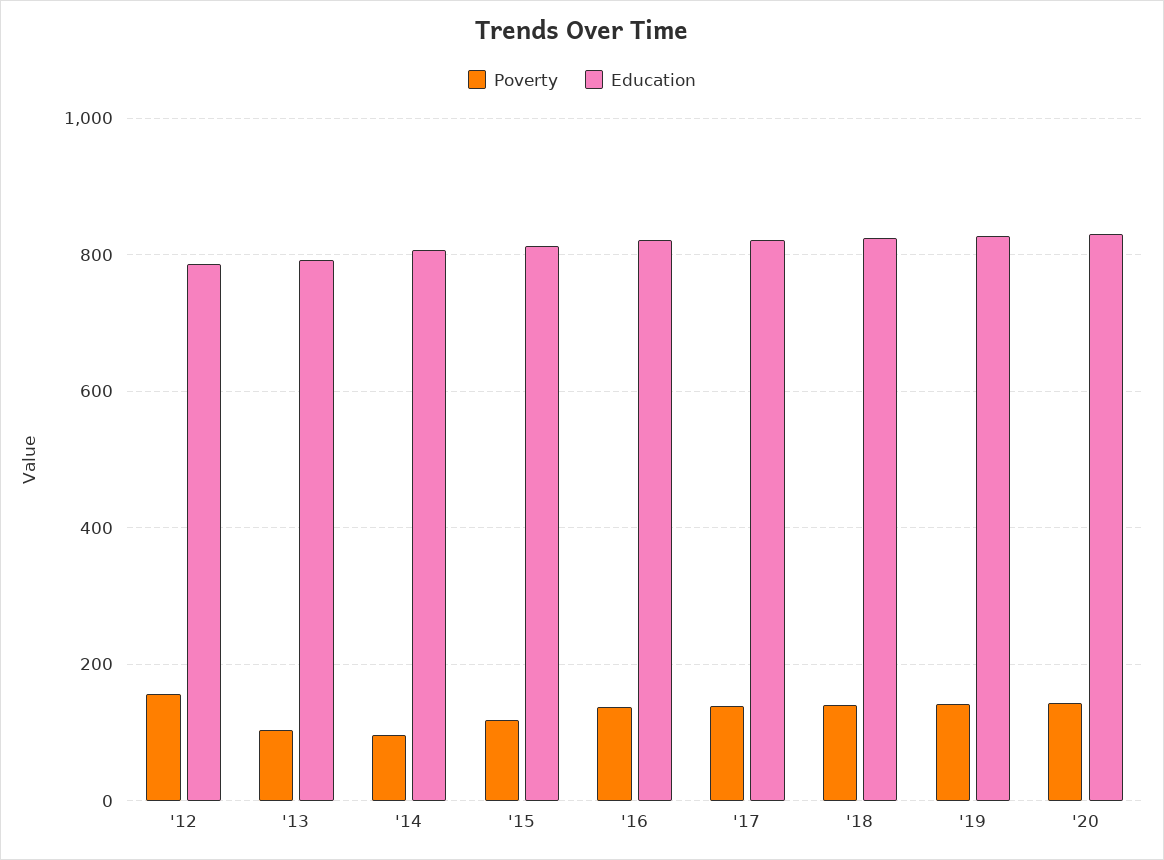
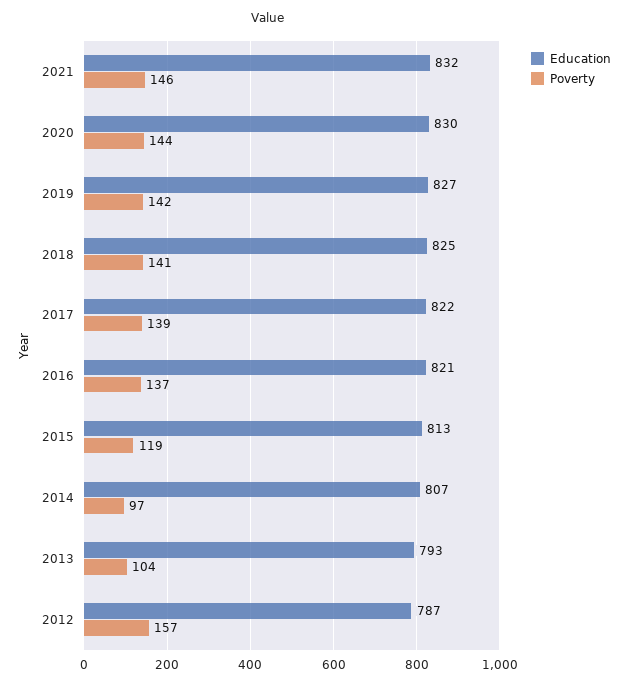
Education, 2021: none -> 832
Poverty, 2021: none -> 146

